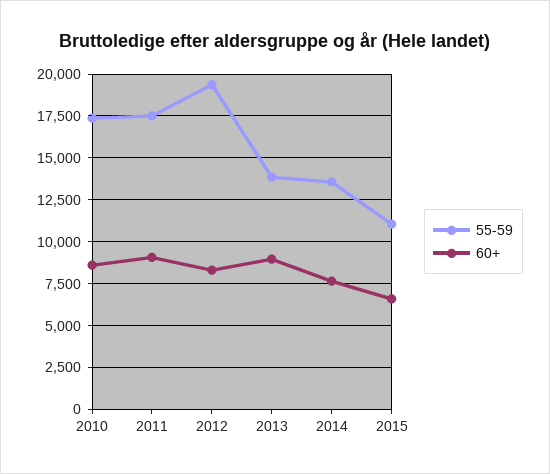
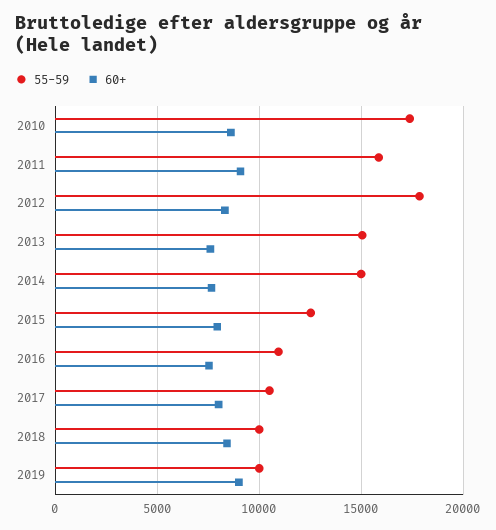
55-59, 2011: 17500 -> 16000
55-59, 2012: 19500 -> 18000
55-59, 2013: 14000 -> 15000
60+, 2013: 9000 -> 7500
55-59, 2014: 13500 -> 15000
55-59, 2015: 11000 -> 12500
60+, 2015: 6500 -> 8000
55-59, 2016: none -> 11000
60+, 2016: none -> 7500
55-59, 2017: none -> 10500
60+, 2017: none -> 8000
55-59, 2018: none -> 10000
60+, 2018: none -> 8500
55-59, 2019: none -> 10000
60+, 2019: none -> 9000

